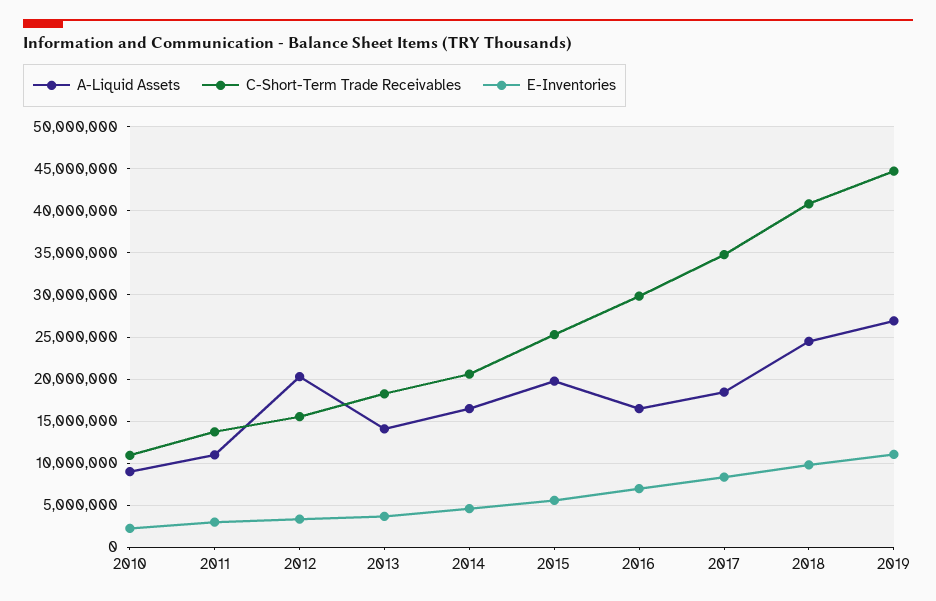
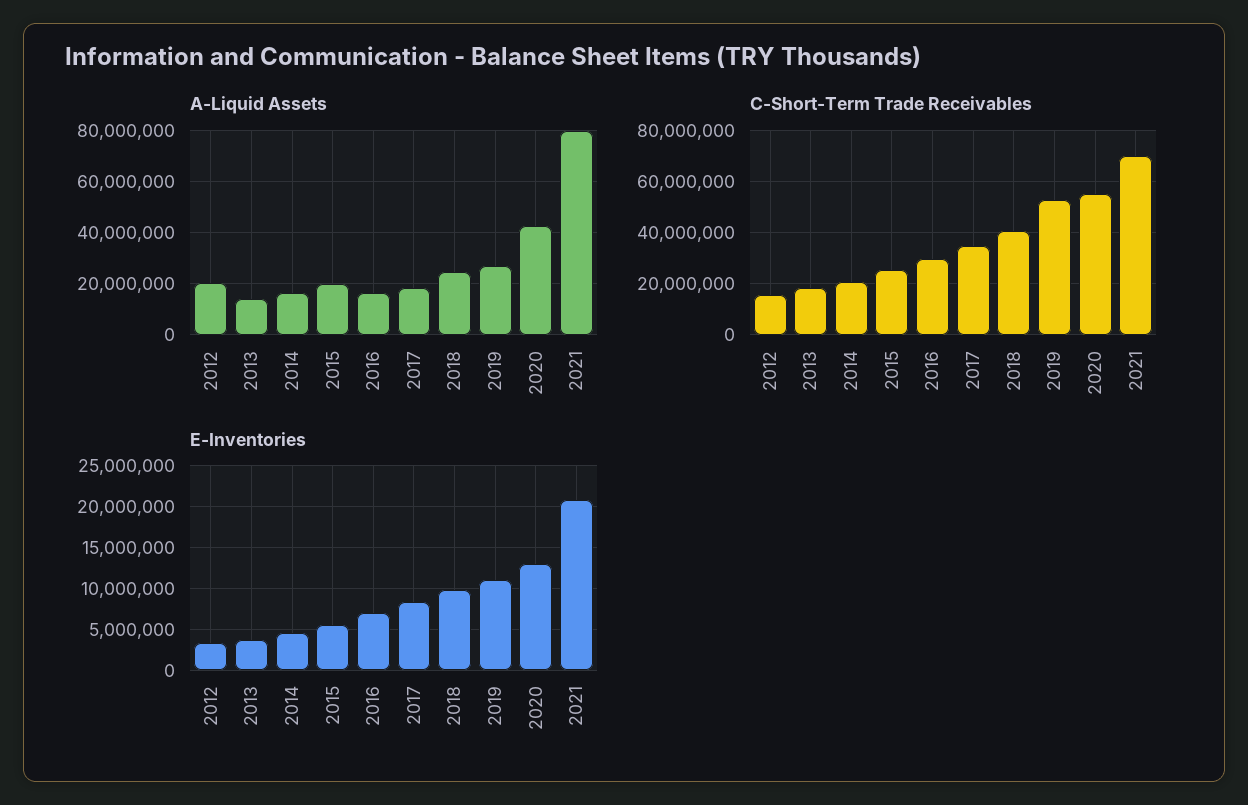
A-Liquid Assets, 2010: 9000000 -> none
C-Short-Term Trade Receivables, 2010: 11000000 -> none
E-Inventories, 2010: 2000000 -> none
A-Liquid Assets, 2011: 11000000 -> none
C-Short-Term Trade Receivables, 2011: 14000000 -> none
E-Inventories, 2011: 3000000 -> none
C-Short-Term Trade Receivables, 2019: 45000000 -> 52500000
A-Liquid Assets, 2020: none -> 42500000
A-Liquid Assets, 2021: none -> 80000000
C-Short-Term Trade Receivables, 2020: none -> 55000000
C-Short-Term Trade Receivables, 2021: none -> 70000000
E-Inventories, 2020: none -> 13000000
E-Inventories, 2021: none -> 21000000

